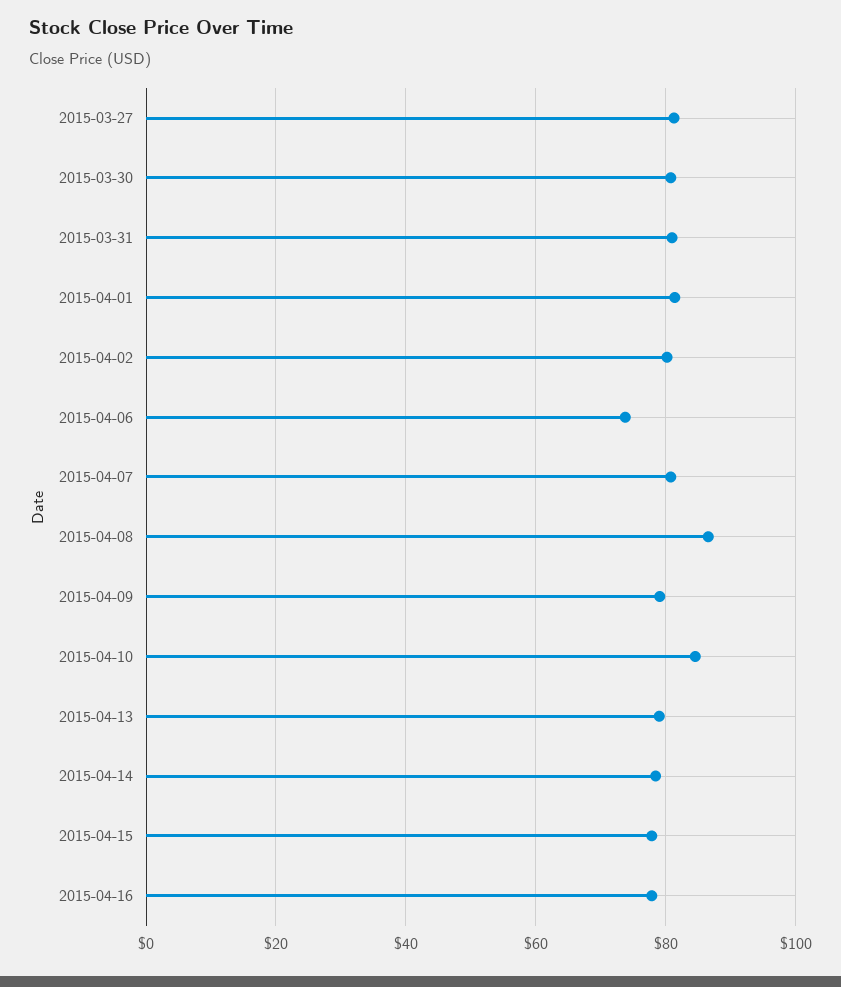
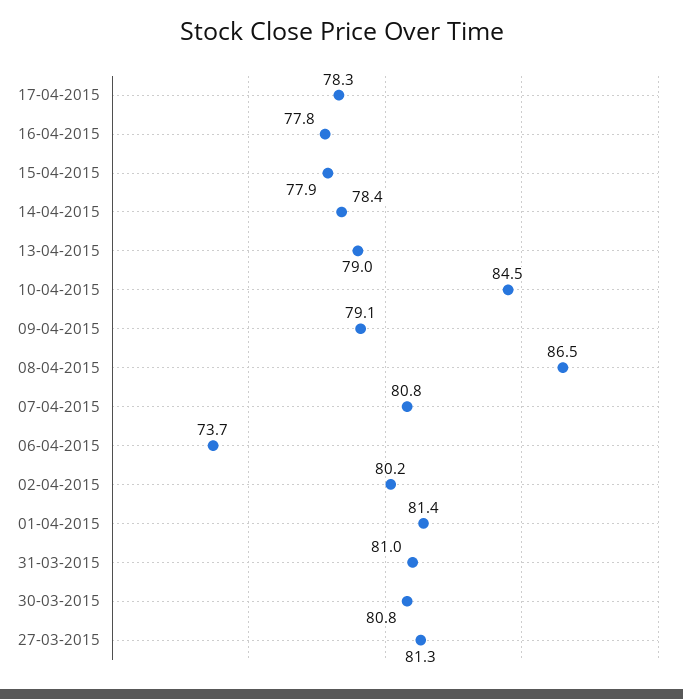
17-04-2015: none -> 78.3

